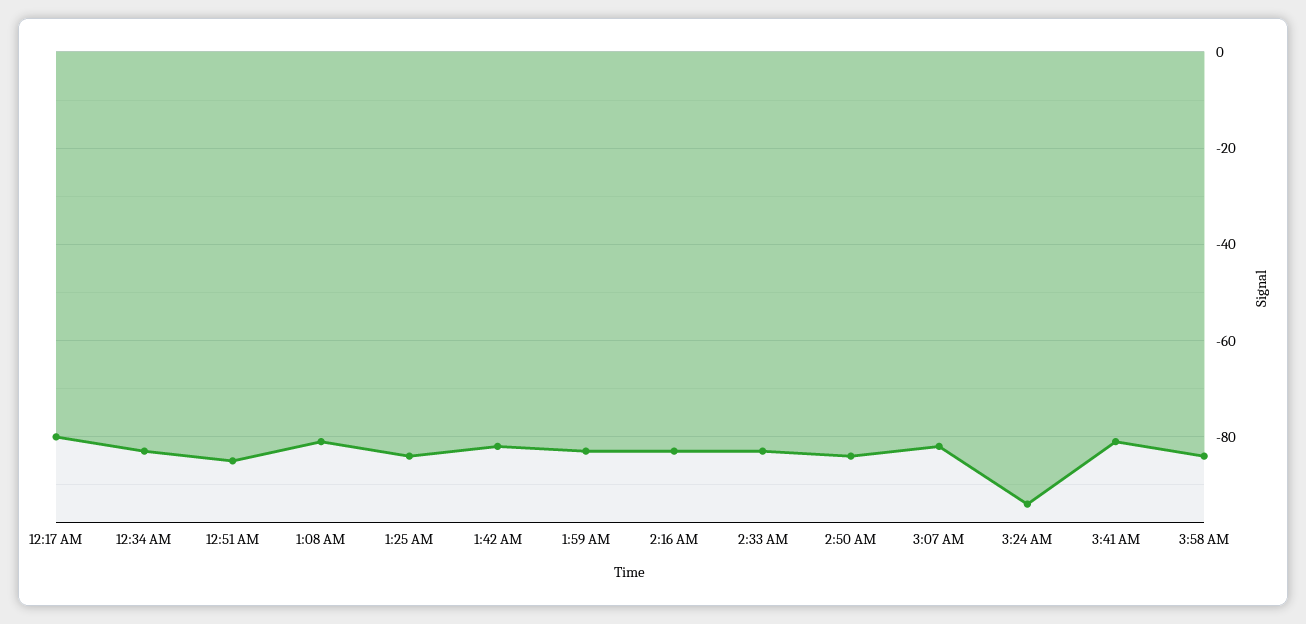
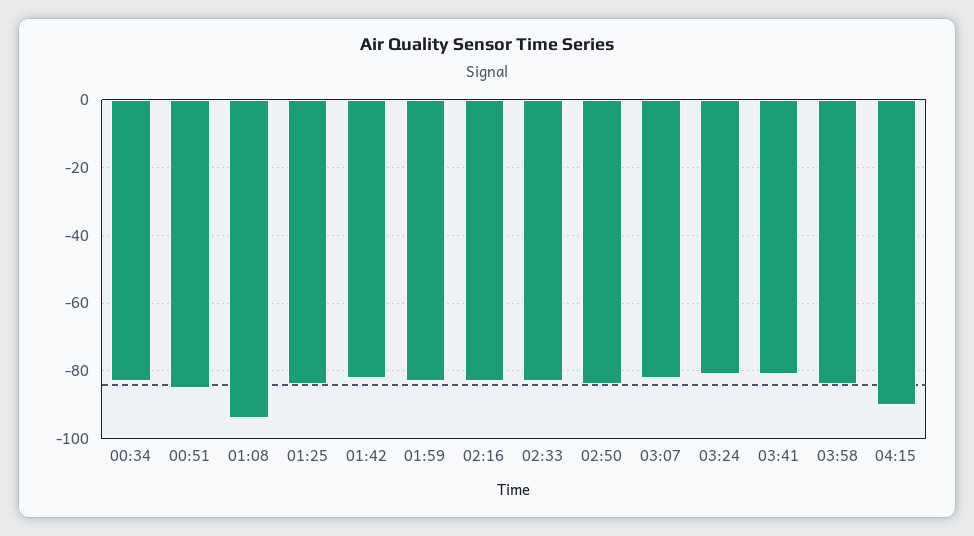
12:17 AM: -80 -> none
1:08 AM: -80 -> -95
3:24 AM: -95 -> -80
04:15: none -> -90

